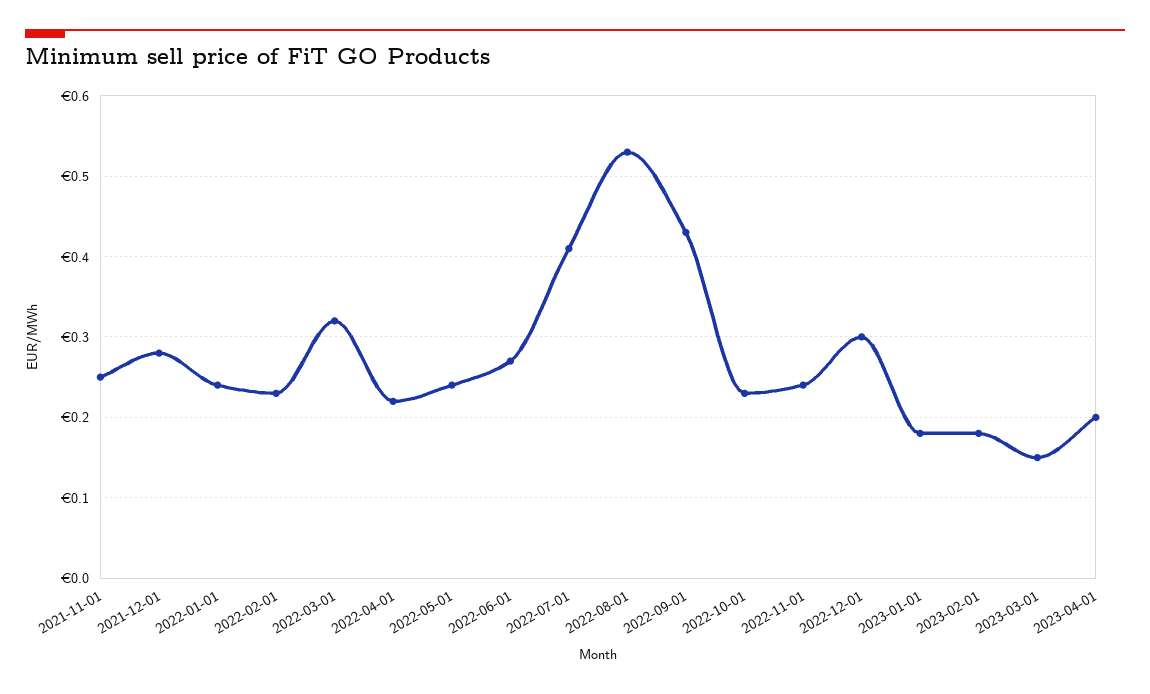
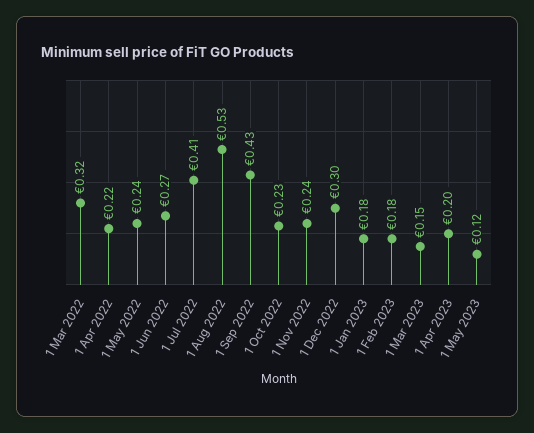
2021-11-01: 0.25 -> none
2021-12-01: 0.28 -> none
2022-01-01: 0.24 -> none
2022-02-01: 0.23 -> none
1 May 2023: none -> 0.12

